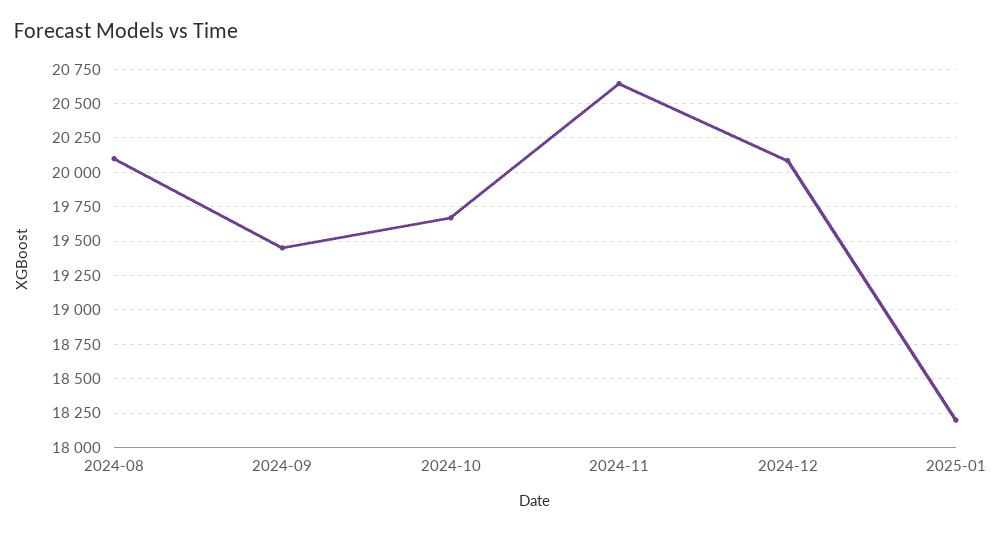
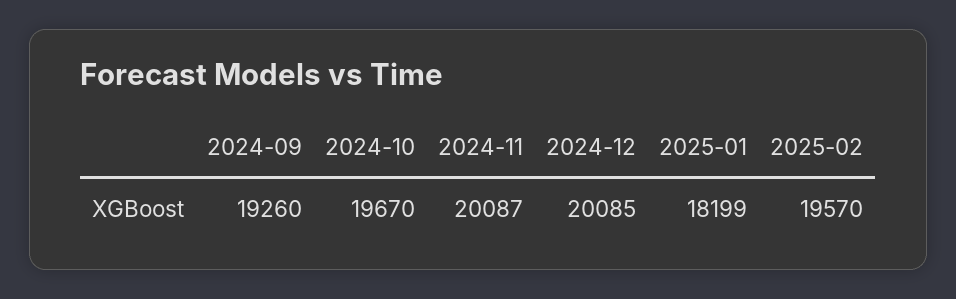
2024-08: 20100 -> none
2024-09: 19450 -> 19260
2024-11: 20650 -> 20087
2025-02: none -> 19570

